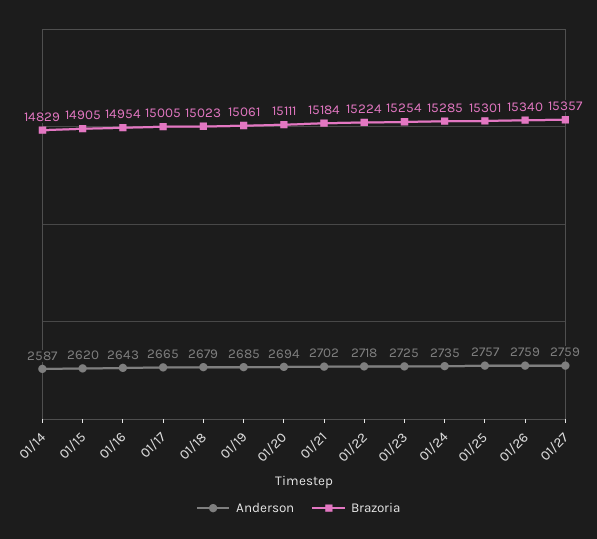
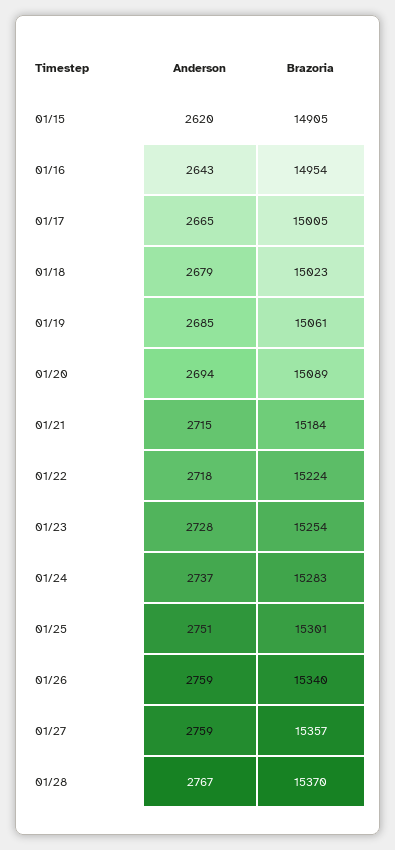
Anderson, 01/14: 2587 -> none
Brazoria, 01/14: 14829 -> none
Brazoria, 01/20: 15111 -> 15089
Anderson, 01/21: 2702 -> 2715
Anderson, 01/23: 2725 -> 2728
Anderson, 01/24: 2735 -> 2737
Brazoria, 01/24: 15285 -> 15283
Anderson, 01/25: 2757 -> 2751
Anderson, 01/28: none -> 2767
Brazoria, 01/28: none -> 15370

